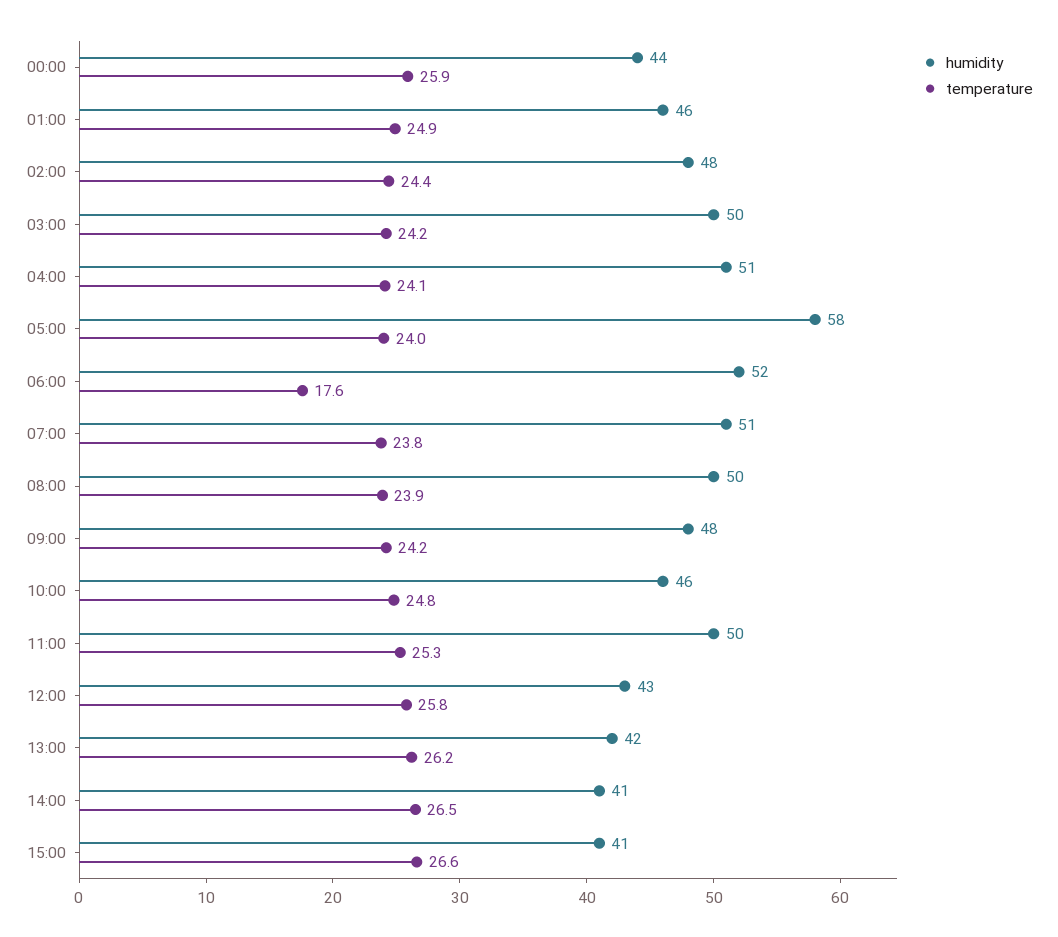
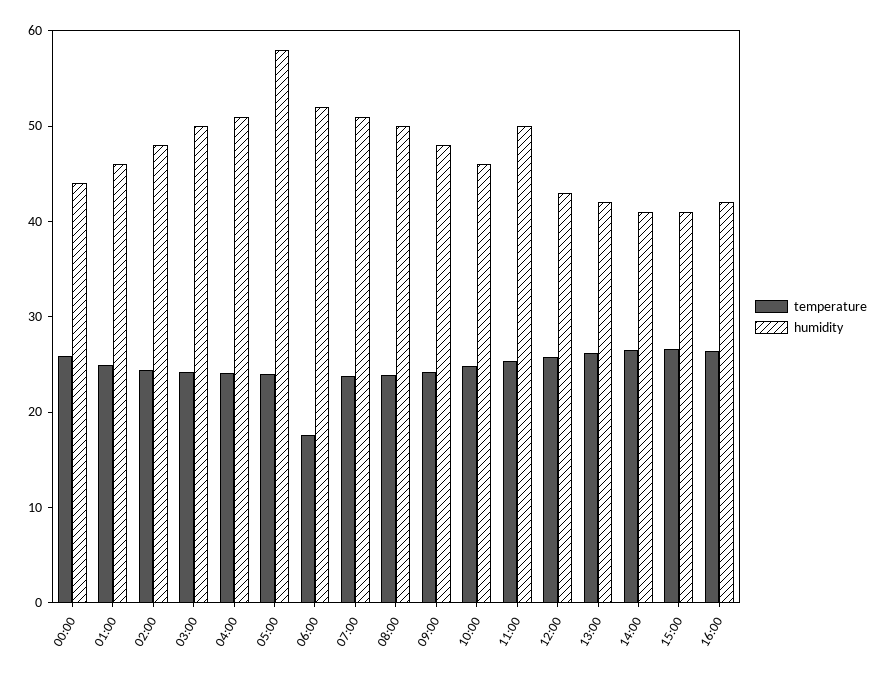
temperature, 16:00: none -> 26
humidity, 16:00: none -> 42

